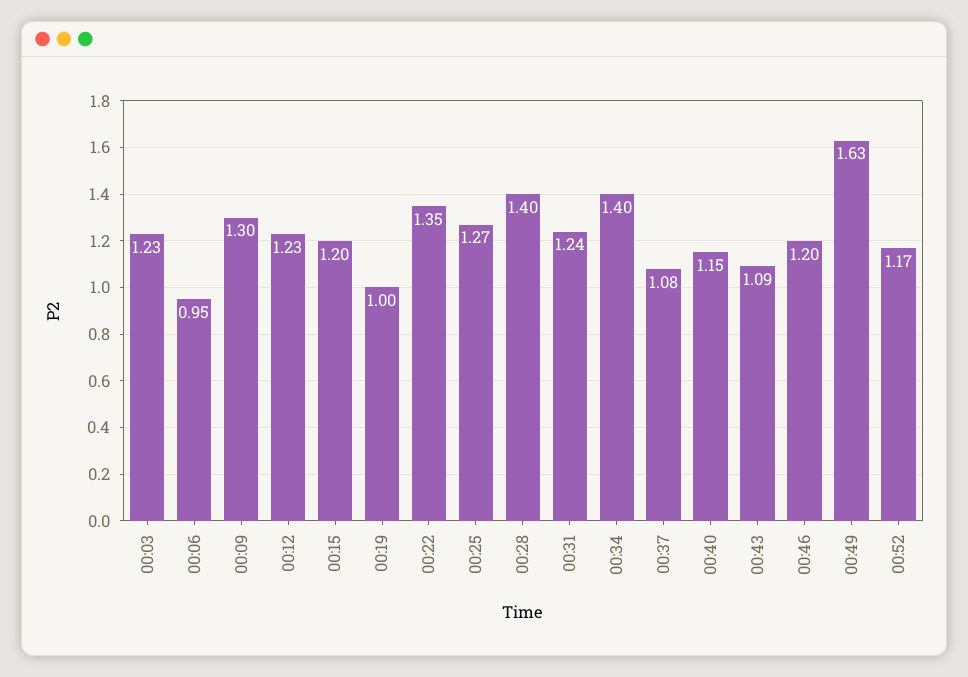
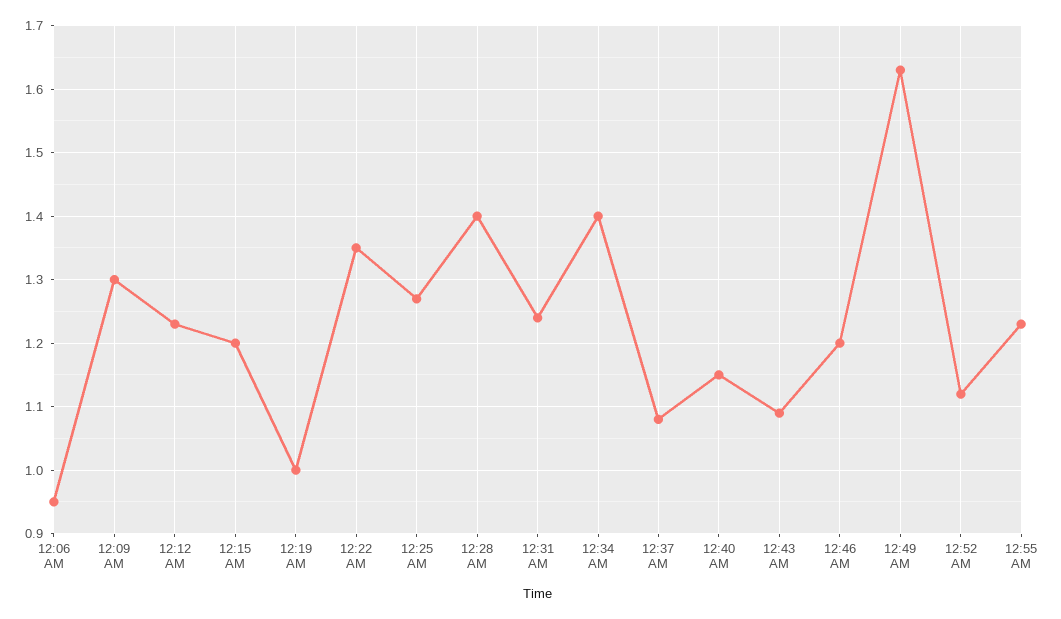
00:03: 1.23 -> none
00:52: 1.17 -> 1.12
12:55 AM: none -> 1.23

